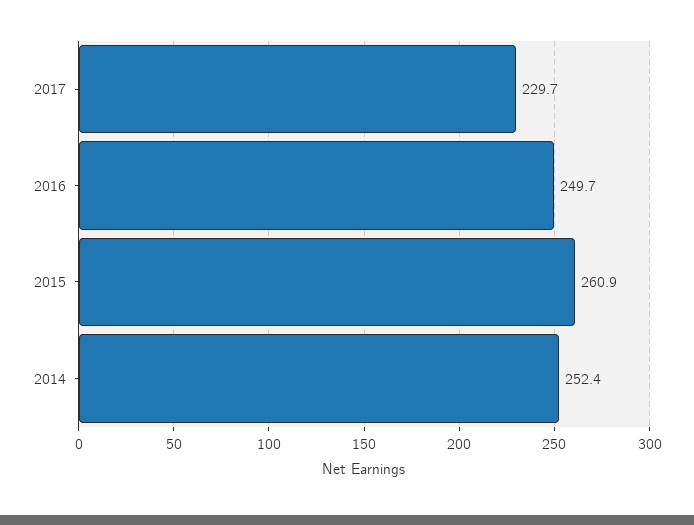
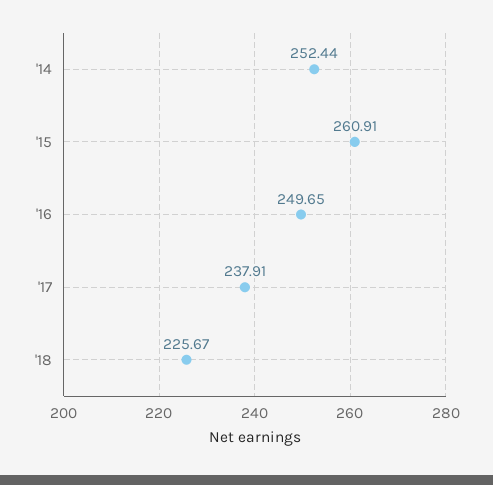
2017: 229.7 -> 237.91
'18: none -> 225.67

